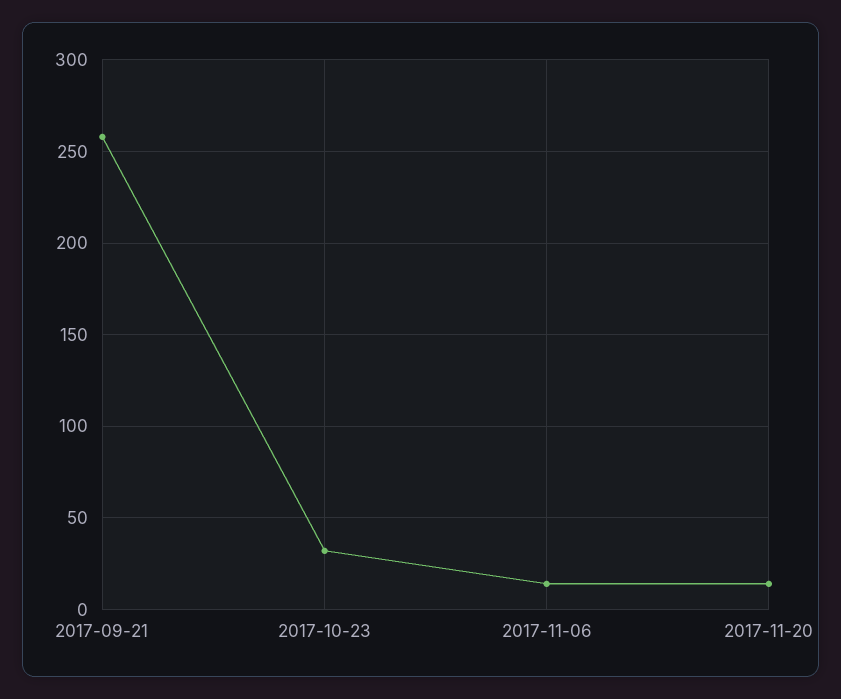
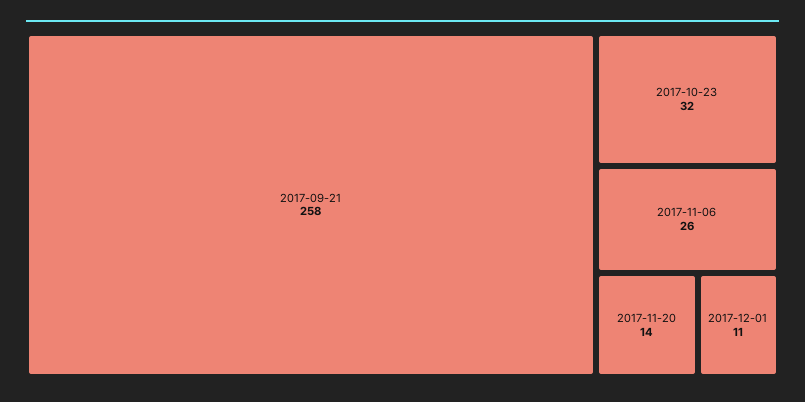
2017-11-06: 15 -> 26
2017-12-01: none -> 11

